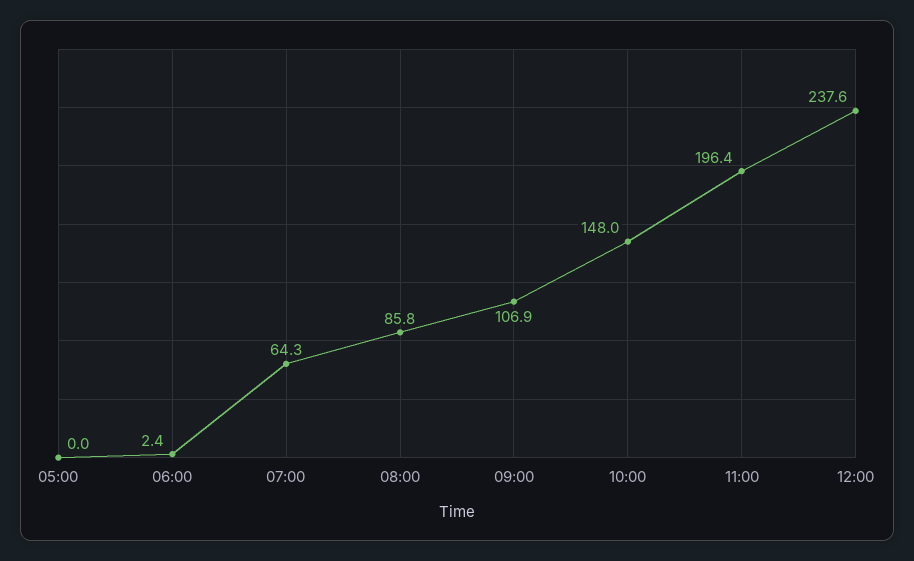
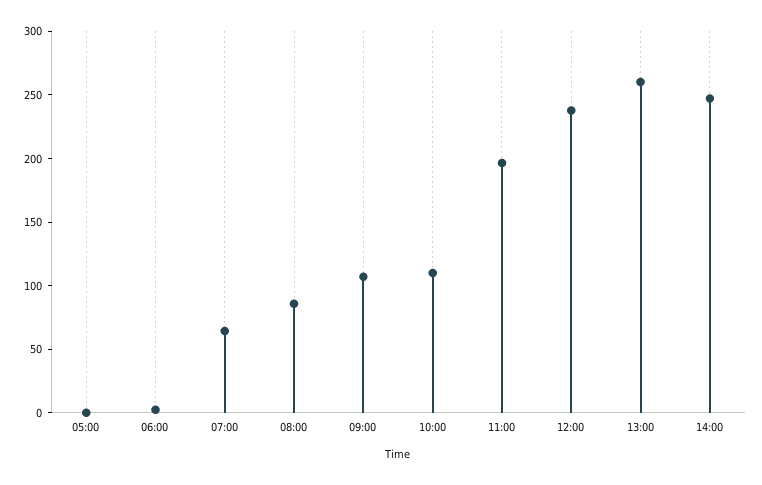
10:00: 148 -> 110
13:00: none -> 260
14:00: none -> 250

